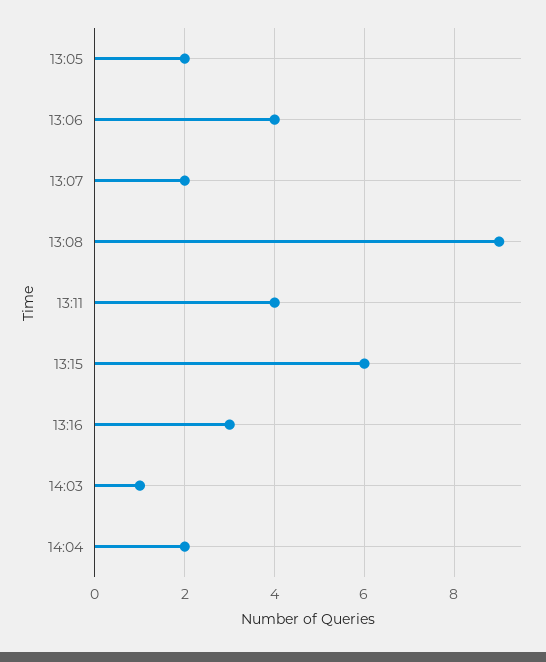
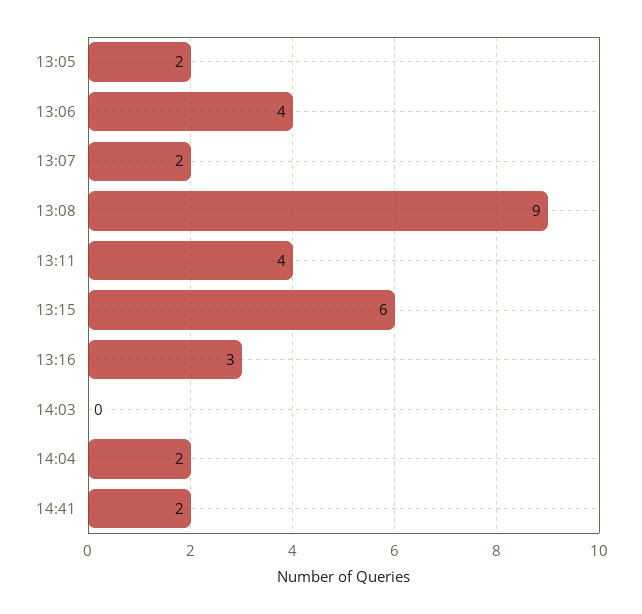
14:03: 1 -> 0
14:41: none -> 2

